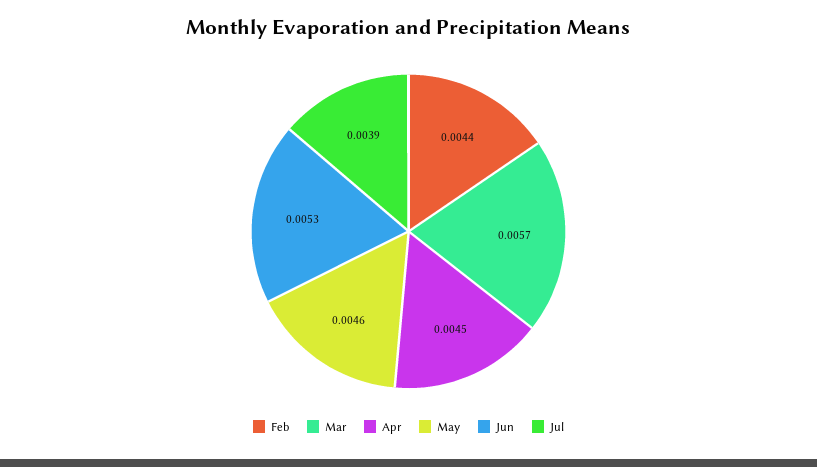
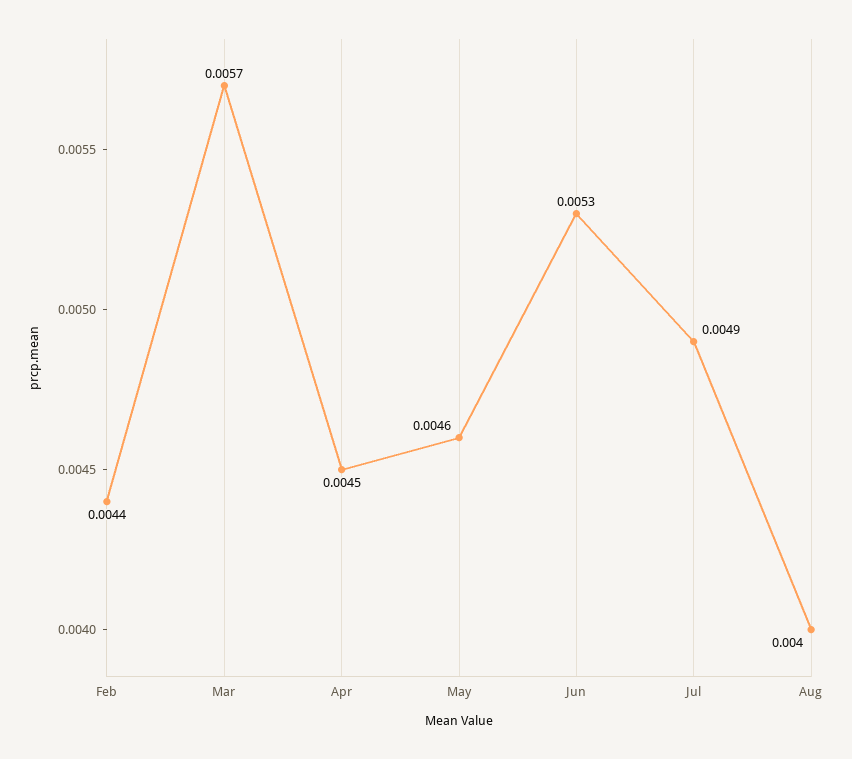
Jul: 0.0039 -> 0.0049
Aug: none -> 0.004

